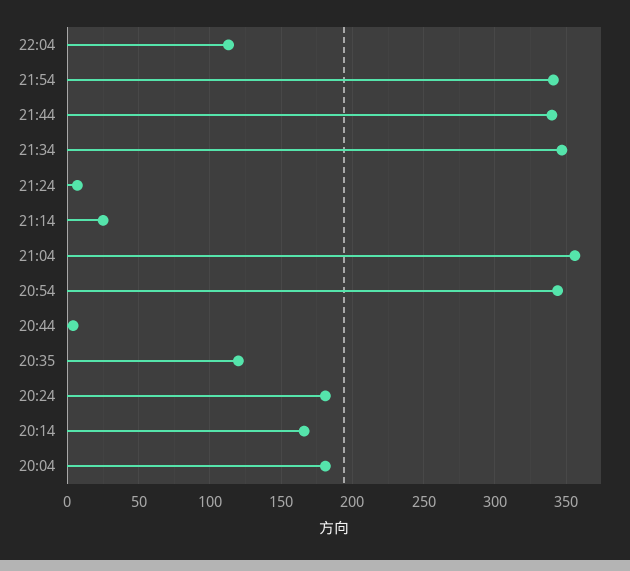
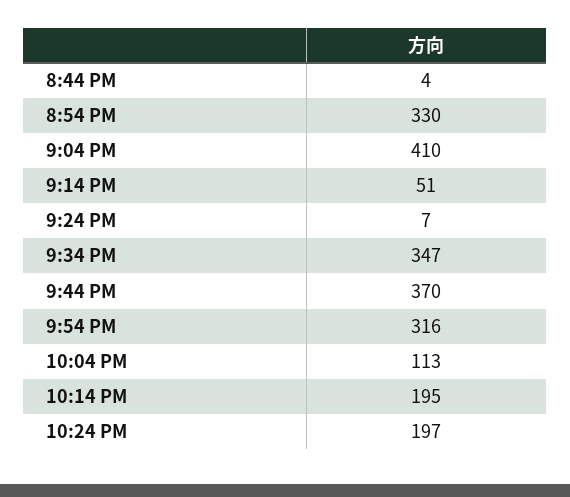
21:54: 340 -> 316
21:44: 340 -> 370
21:14: 25 -> 51
21:04: 355 -> 410
20:54: 345 -> 330
20:35: 120 -> none
20:24: 180 -> none
20:14: 165 -> none
20:04: 180 -> none
10:14 PM: none -> 195
10:24 PM: none -> 197

